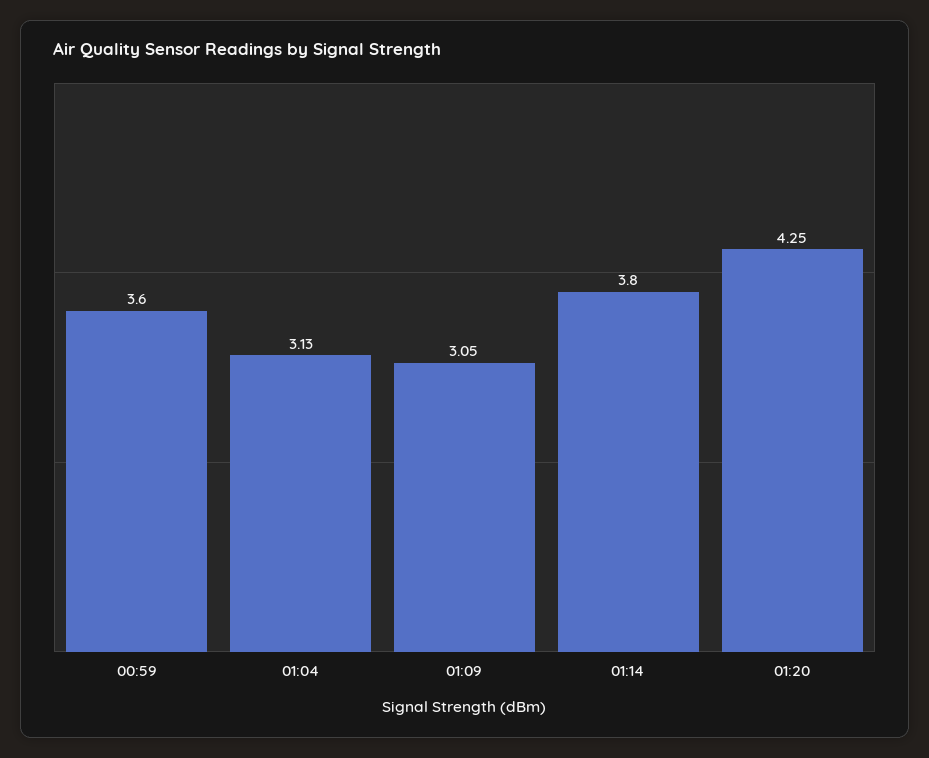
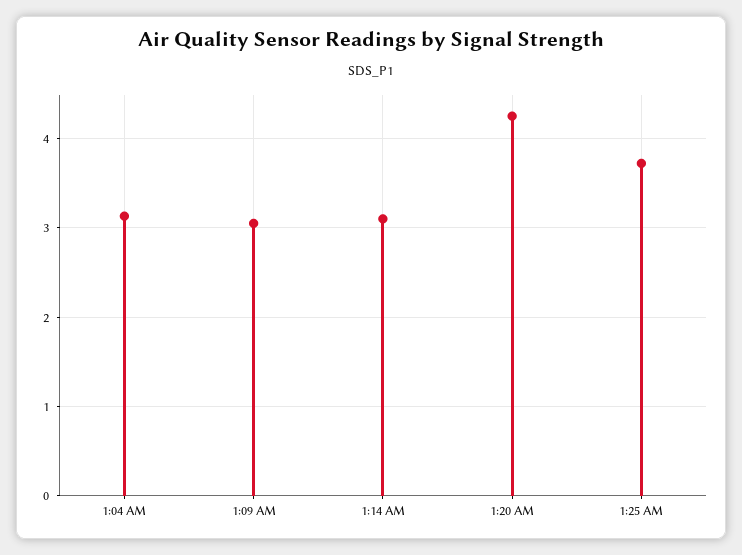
00:59: 3.6 -> none
01:14: 3.8 -> 3.1
1:25 AM: none -> 3.7

